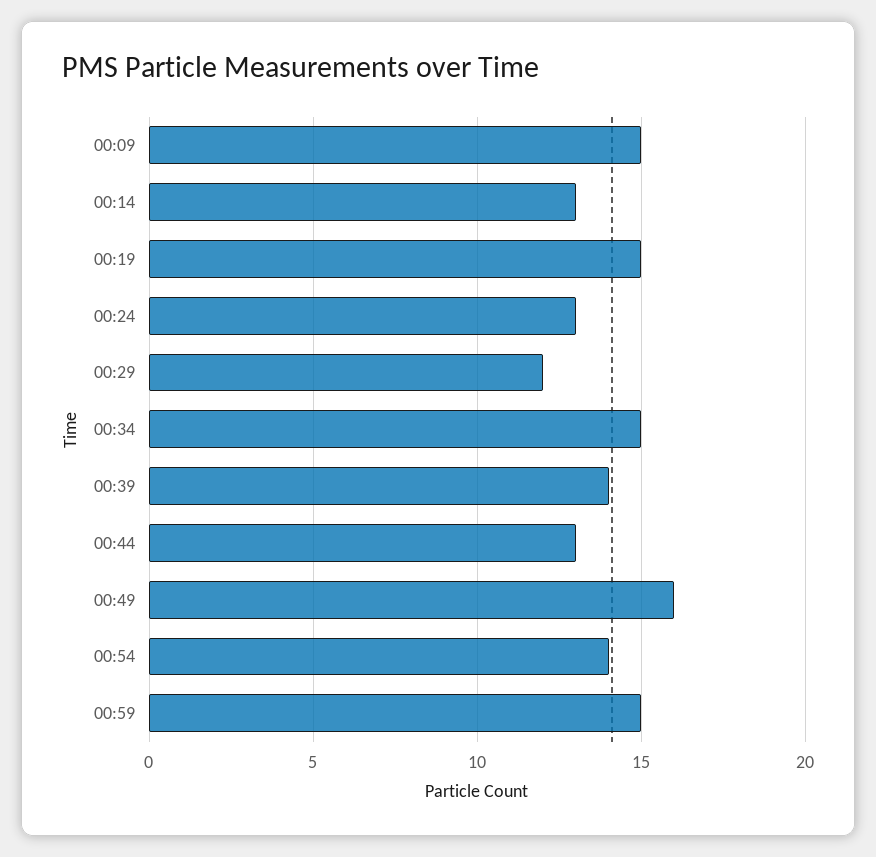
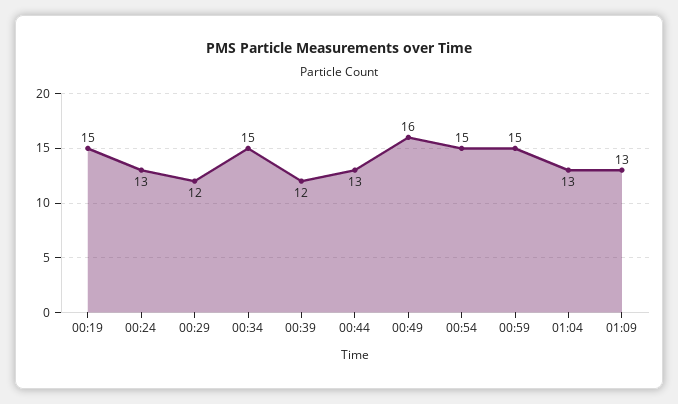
00:09: 15 -> none
00:14: 13 -> none
00:39: 14 -> 12
00:54: 14 -> 15
01:04: none -> 13
01:09: none -> 13

